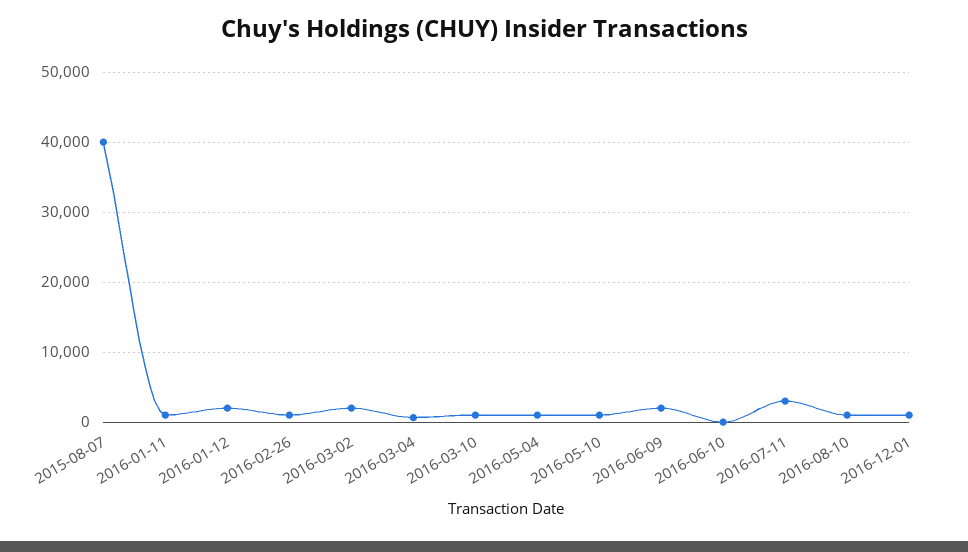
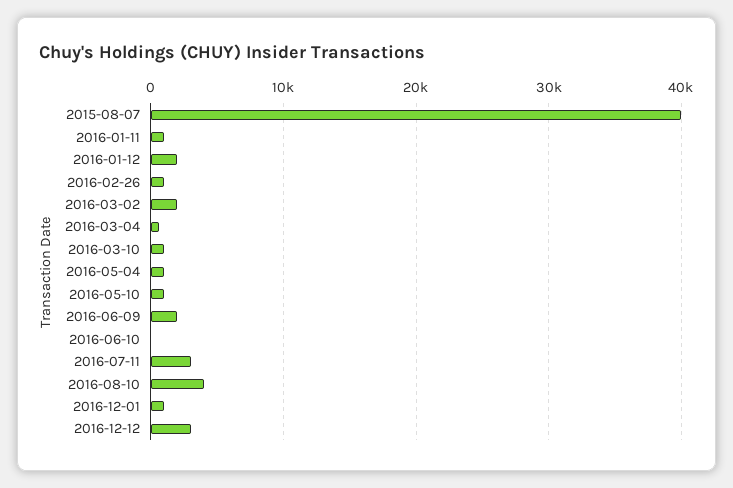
2016-08-10: 1000 -> 4000
2016-12-12: none -> 3000

